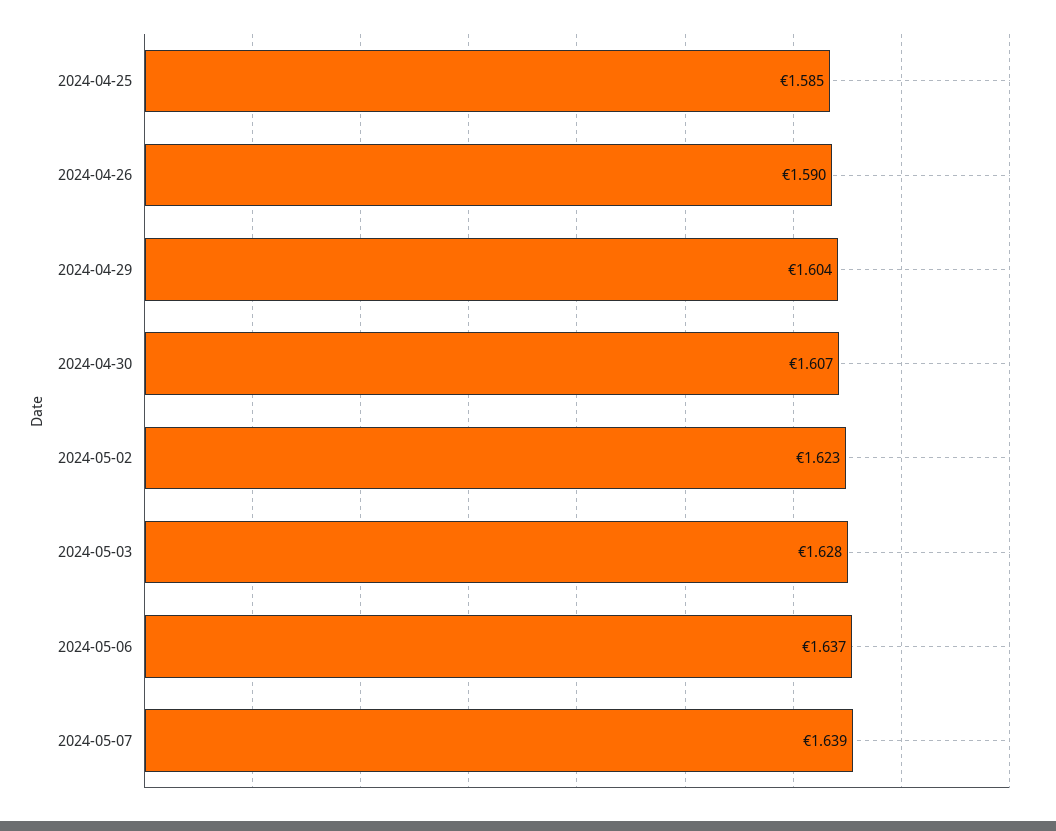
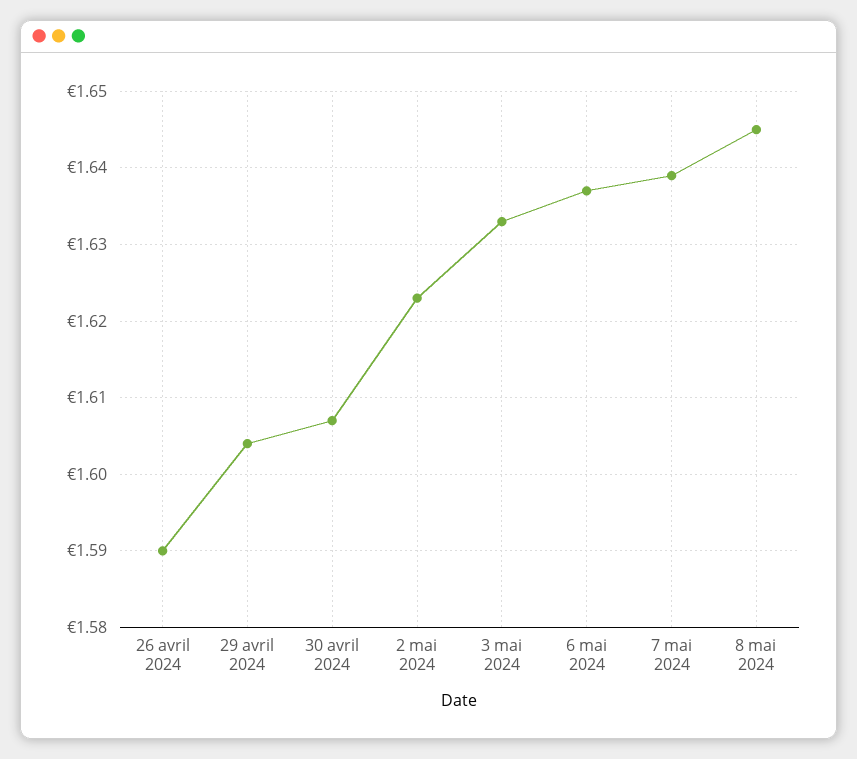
2024-04-25: 1.585 -> none
2024-05-03: 1.628 -> 1.633
8 mai 2024: none -> 1.645

